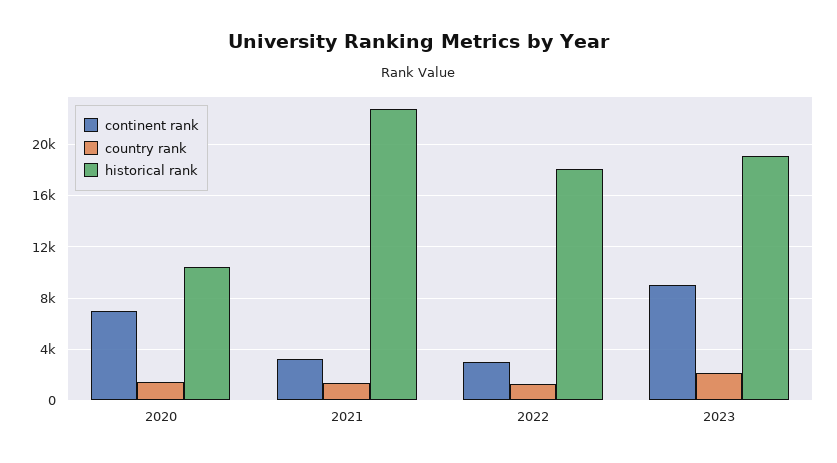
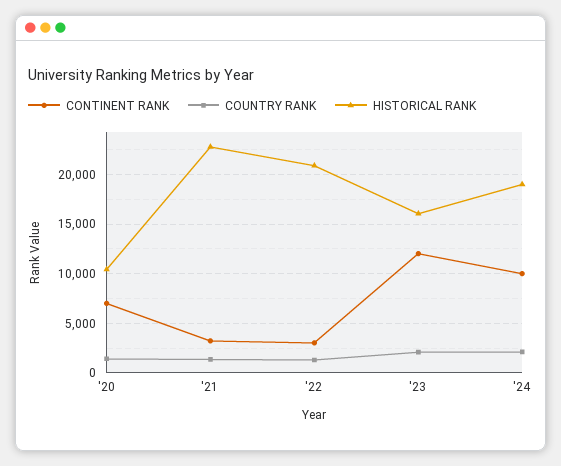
historical rank, 2022: 18000 -> 21000
continent rank, 2023: 9000 -> 12000
historical rank, 2023: 19000 -> 16000
continent rank, '24: none -> 10000
country rank, '24: none -> 2000
historical rank, '24: none -> 19000

